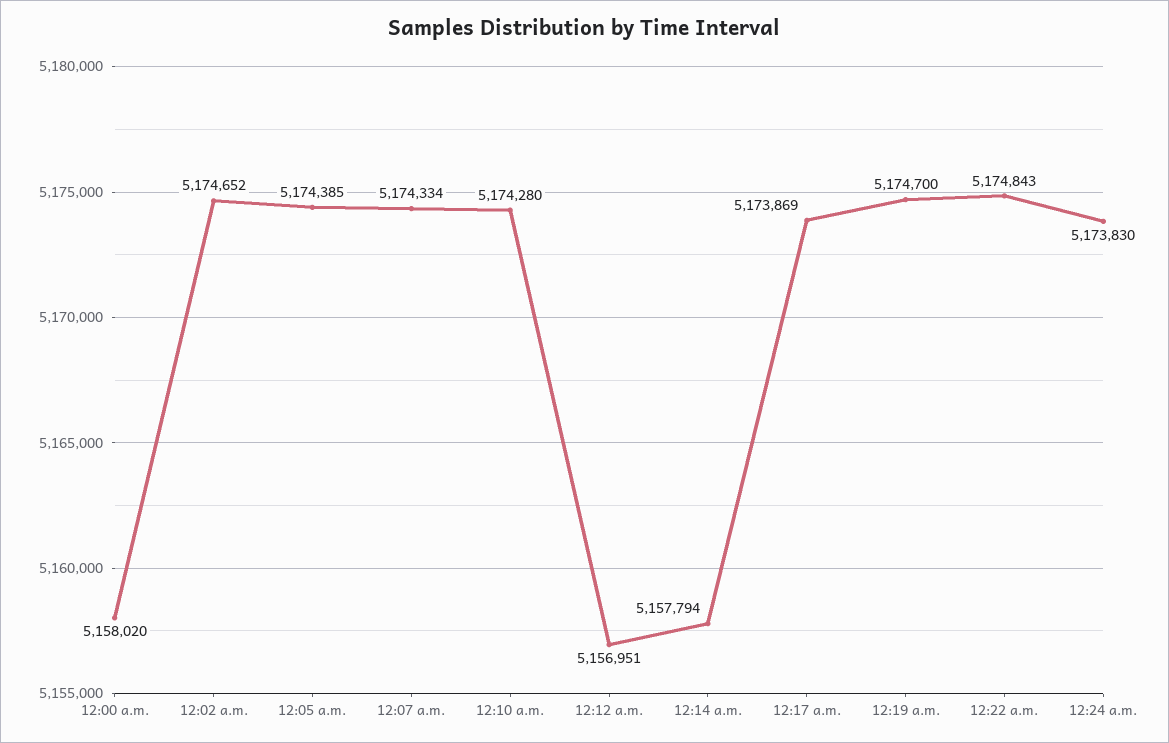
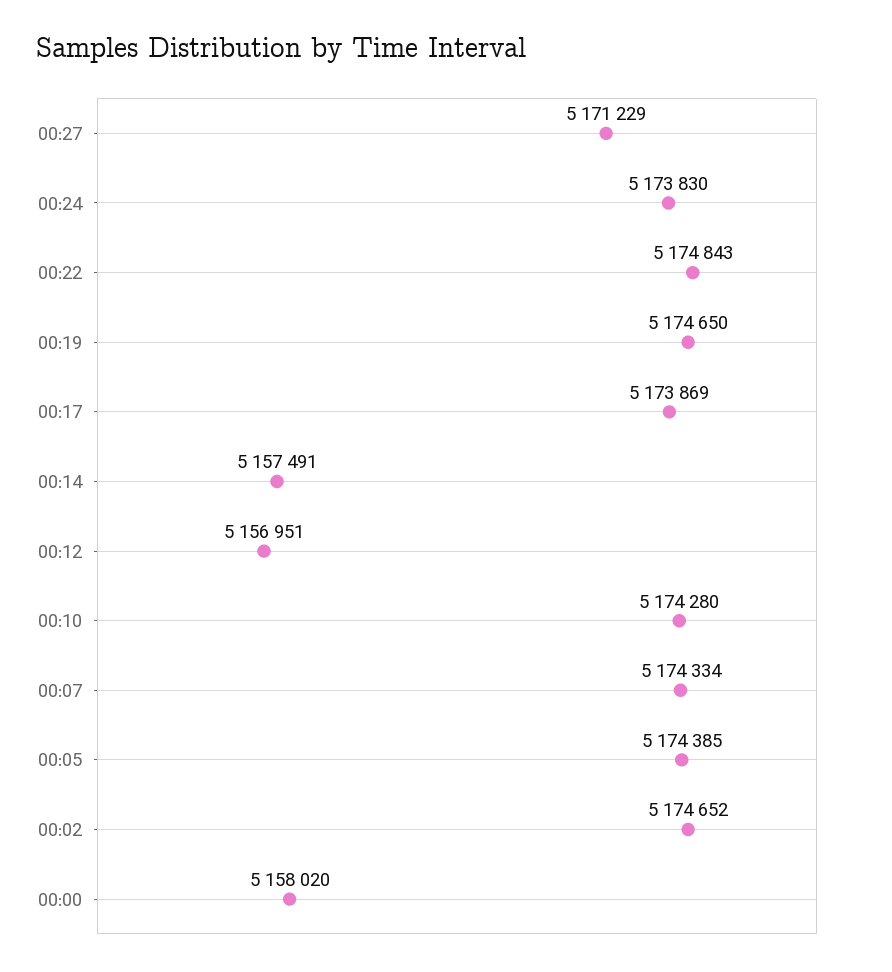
12:14 a.m.: 5157794 -> 5157491
12:19 a.m.: 5174700 -> 5174650
00:27: none -> 5171229

